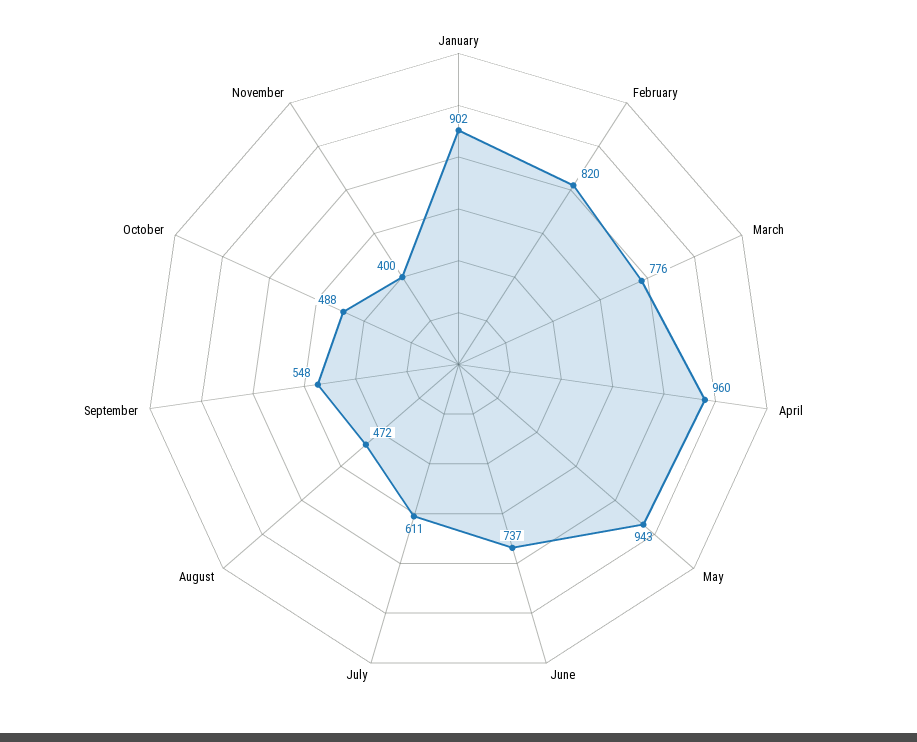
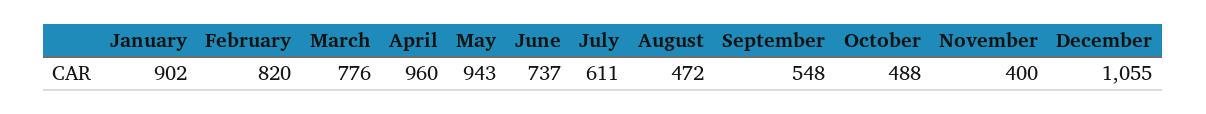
December: none -> 1055

